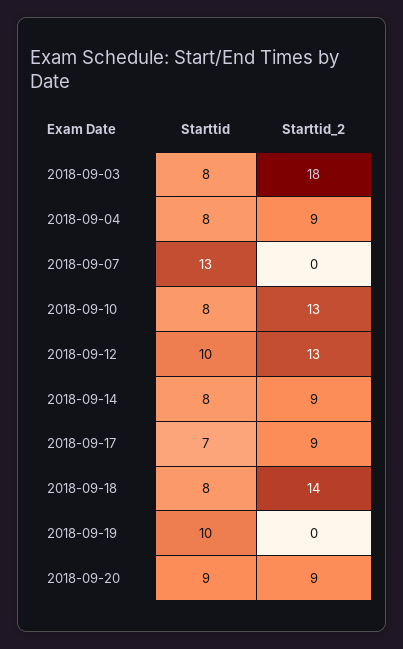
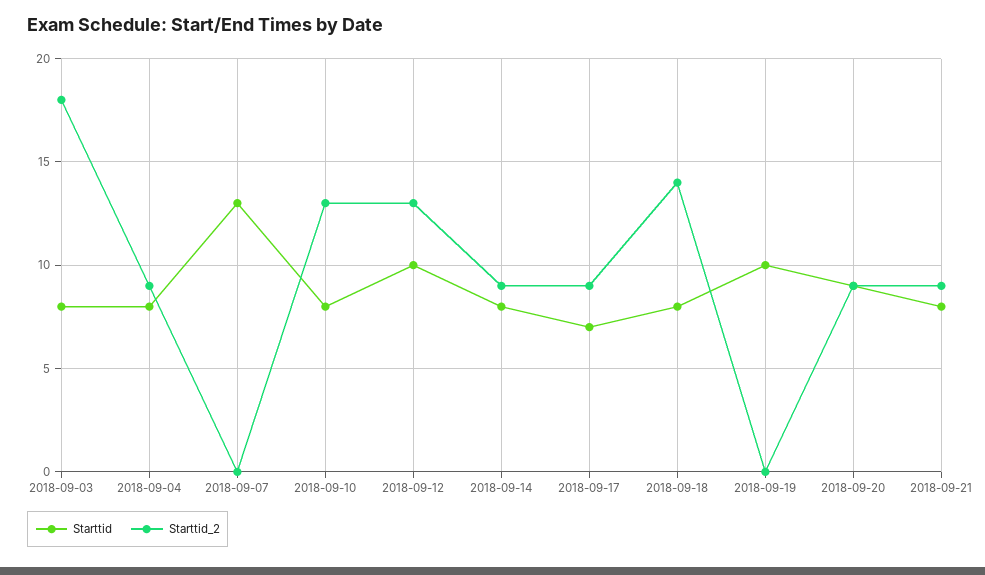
Starttid, 2018-09-21: none -> 8
Starttid_2, 2018-09-21: none -> 9

